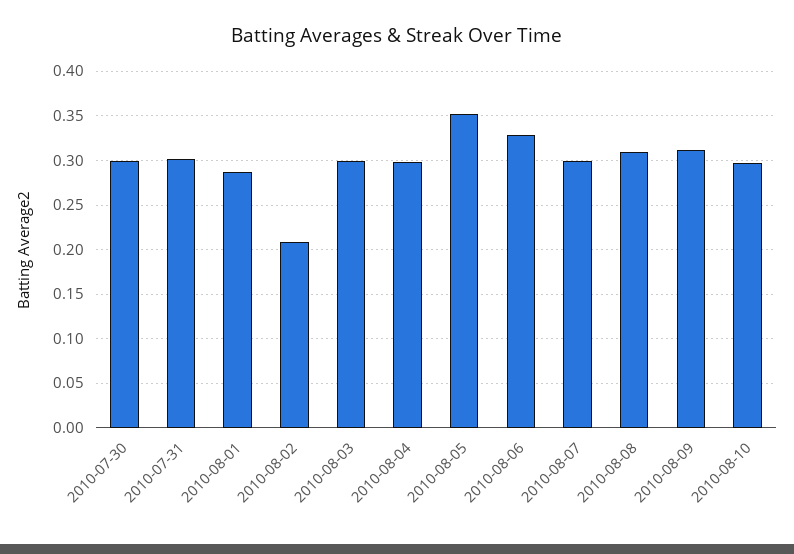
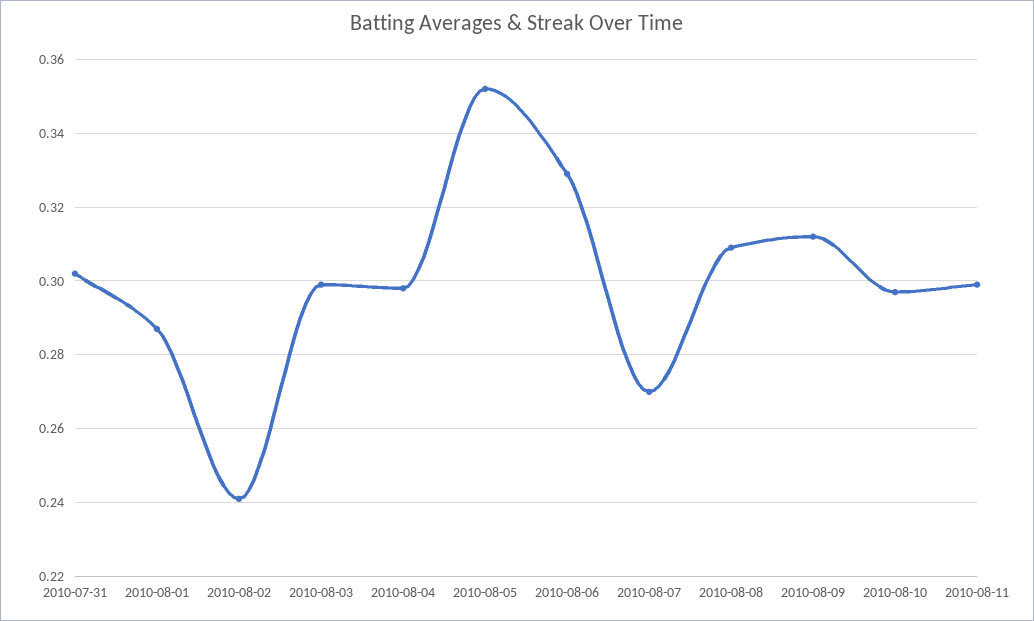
2010-07-30: 0.3 -> none
2010-08-02: 0.21 -> 0.24
2010-08-07: 0.3 -> 0.27
2010-08-11: none -> 0.3

